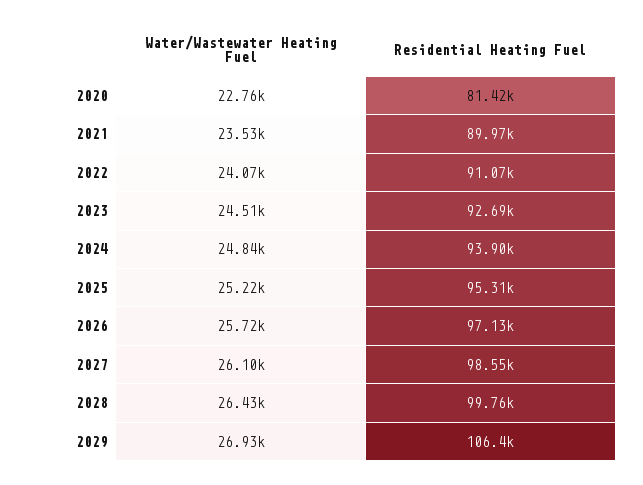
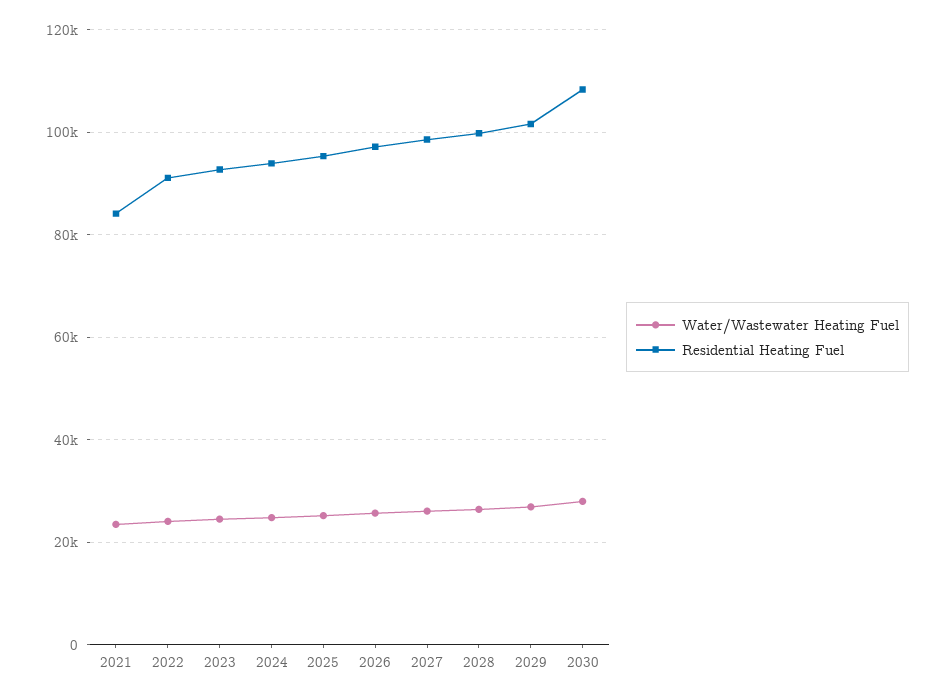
Water/Wastewater Heating Fuel, 2020: 22760 -> none
Residential Heating Fuel, 2020: 81420 -> none
Residential Heating Fuel, 2021: 89970 -> 84000
Residential Heating Fuel, 2029: 106400 -> 102000
Water/Wastewater Heating Fuel, 2030: none -> 28000
Residential Heating Fuel, 2030: none -> 108000

